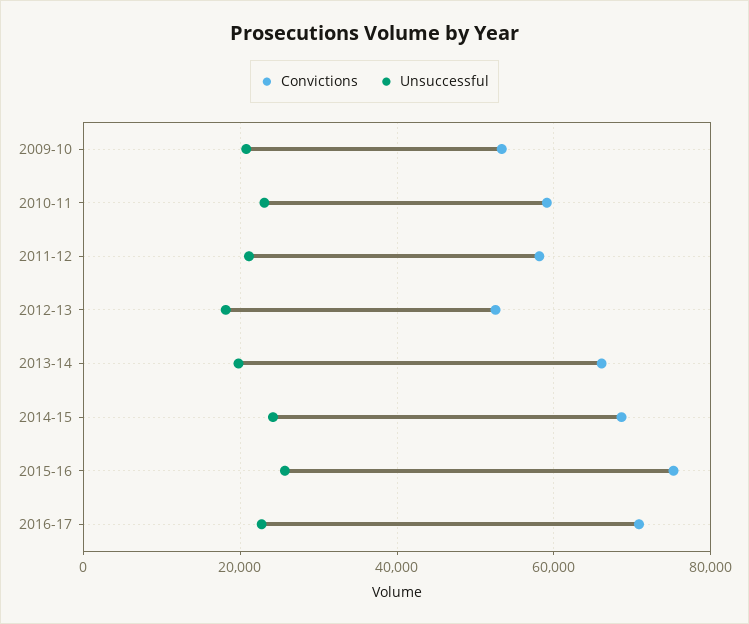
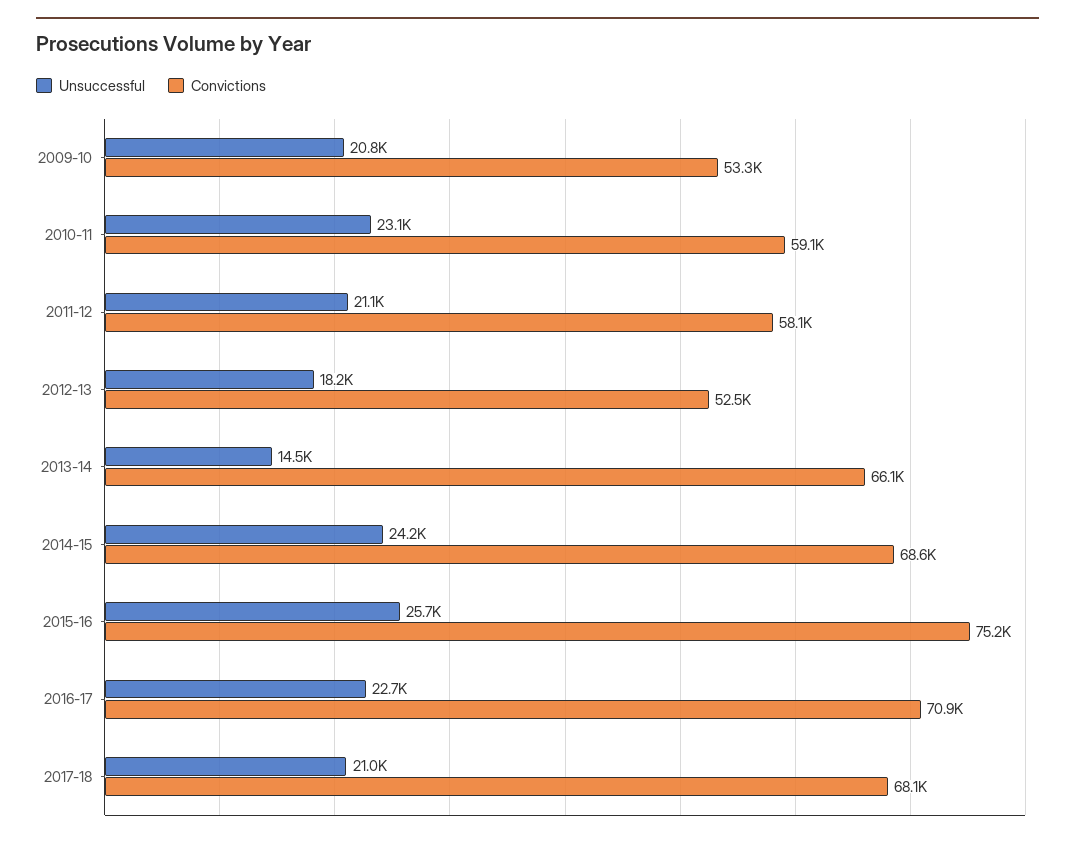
Unsuccessful, 2013-14: 20000 -> 14500
Unsuccessful, 2017-18: none -> 21000
Convictions, 2017-18: none -> 68100

